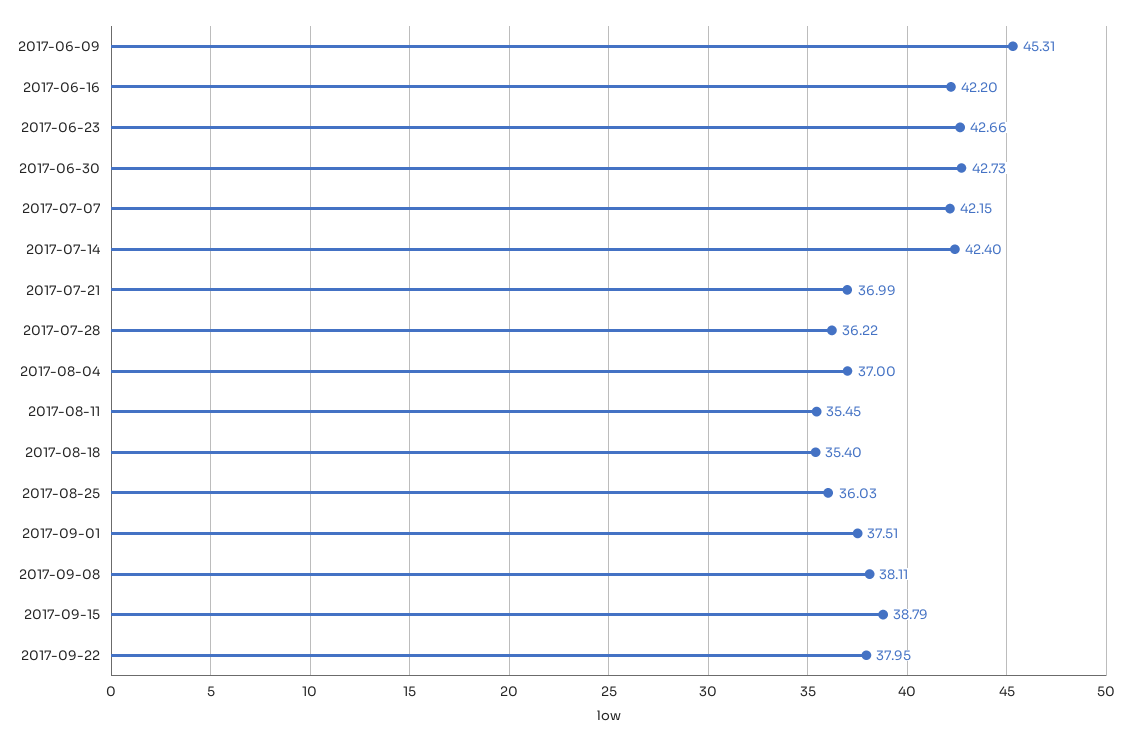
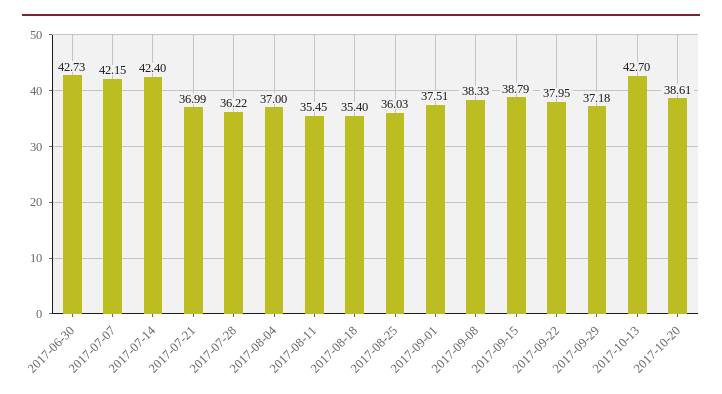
2017-06-09: 45.31 -> none
2017-06-16: 42.2 -> none
2017-06-23: 42.66 -> none
2017-09-08: 38.11 -> 38.33
2017-09-29: none -> 37.18
2017-10-13: none -> 42.7
2017-10-20: none -> 38.61

